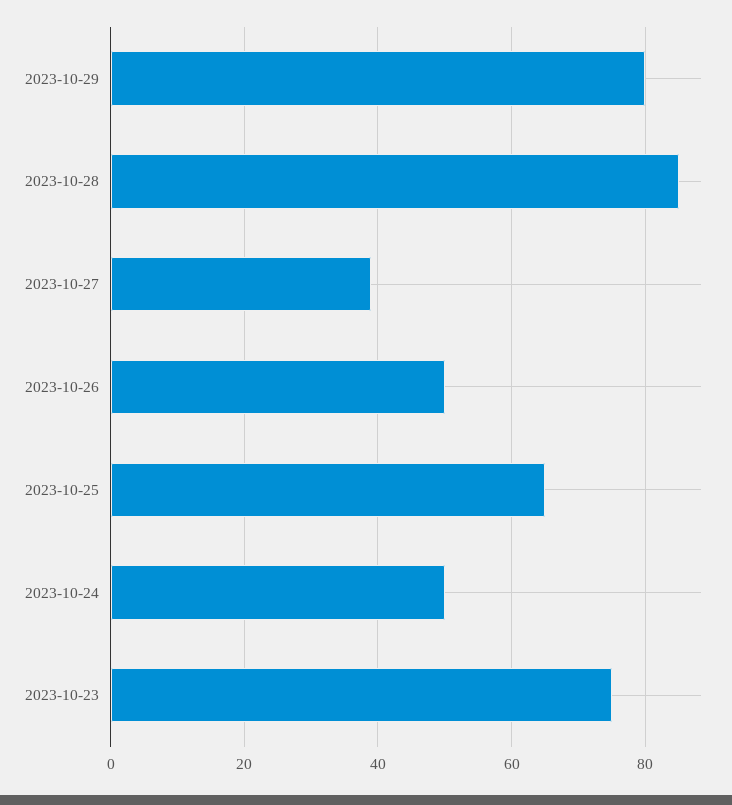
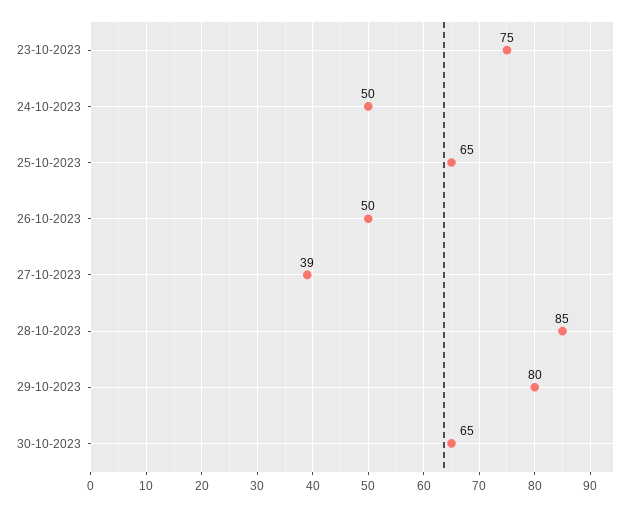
30-10-2023: none -> 65

